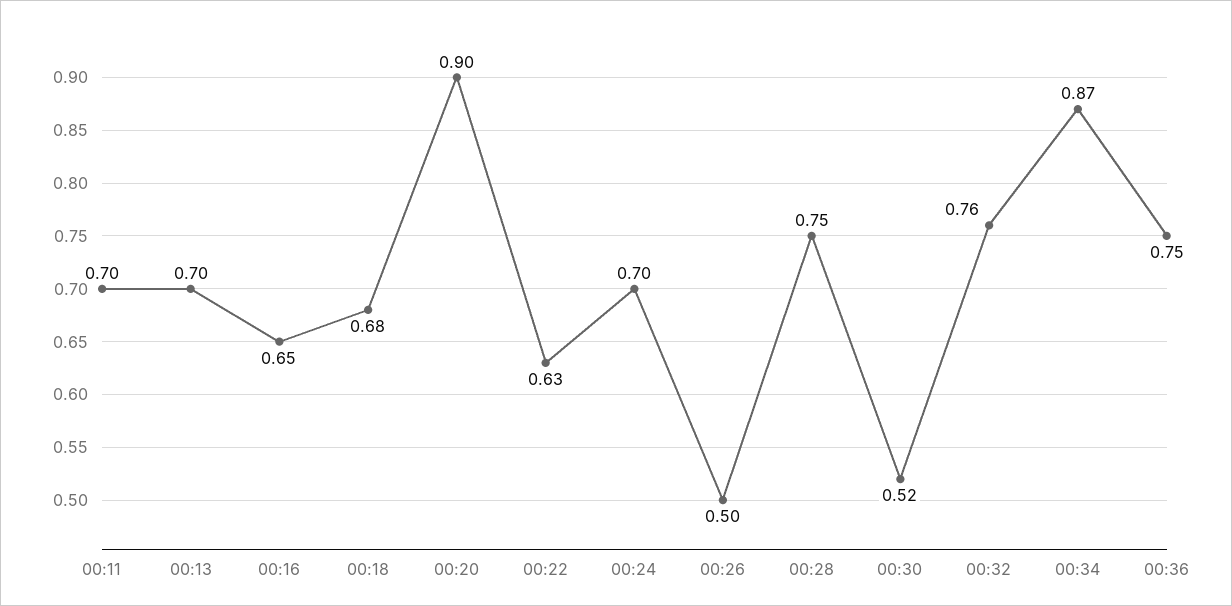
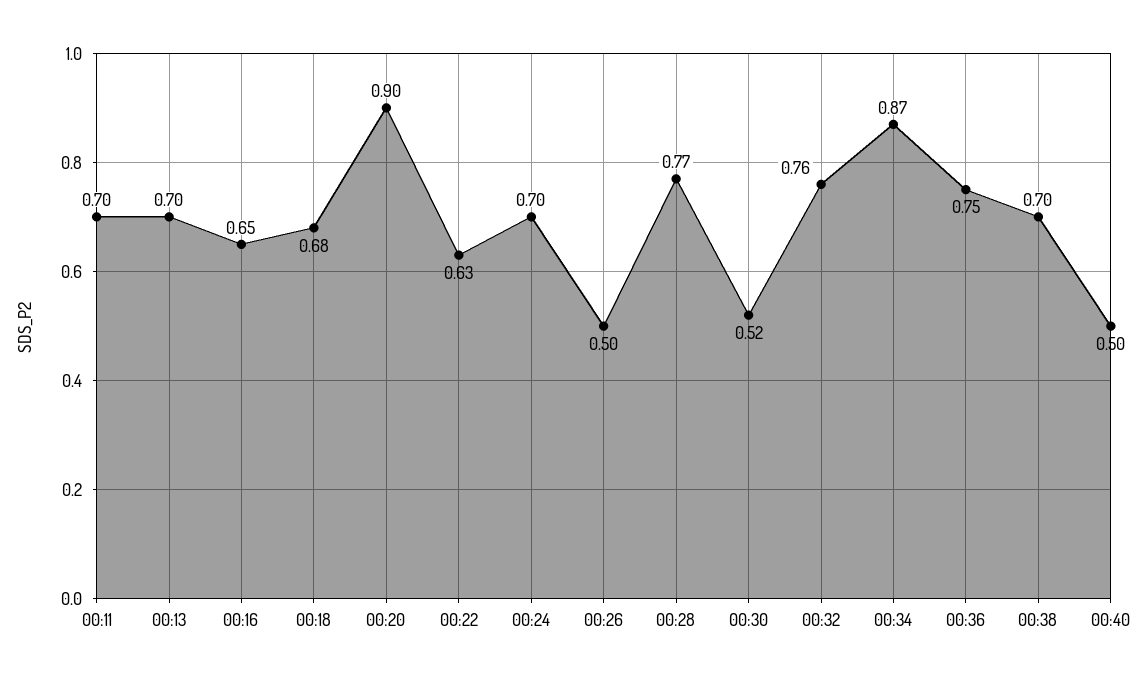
00:28: 0.75 -> 0.77
00:38: none -> 0.7
00:40: none -> 0.5

